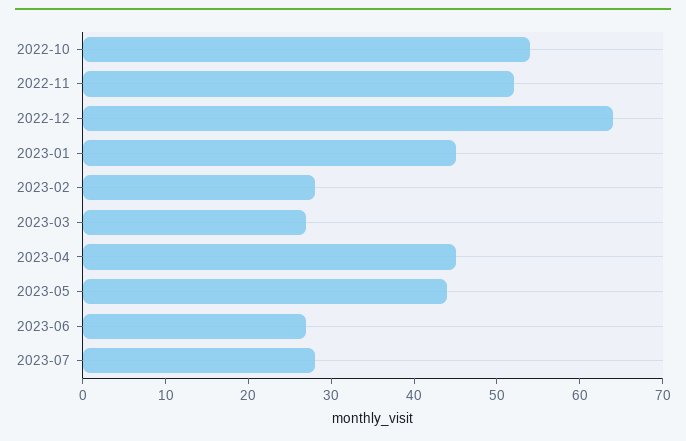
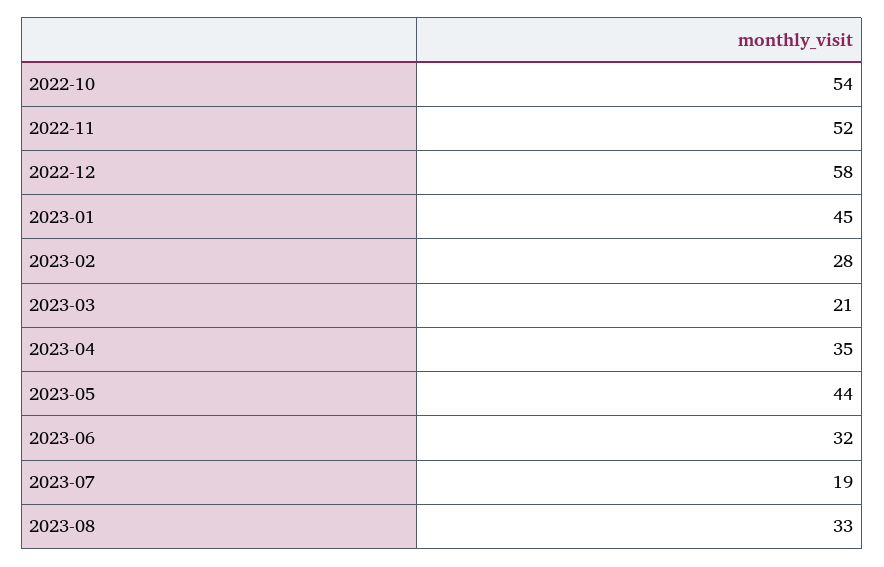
2022-12: 64 -> 58
2023-03: 27 -> 21
2023-04: 45 -> 35
2023-06: 27 -> 32
2023-07: 28 -> 19
2023-08: none -> 33

